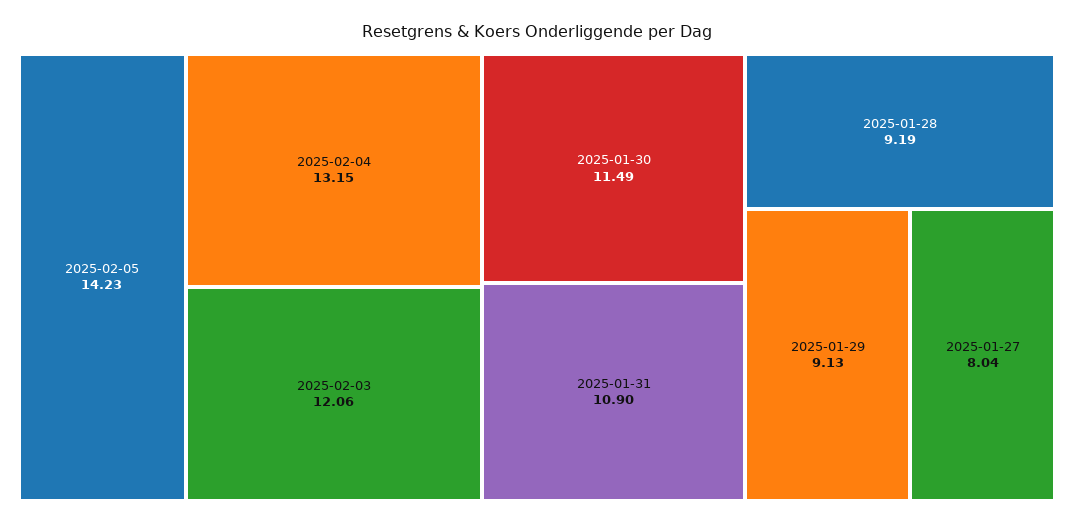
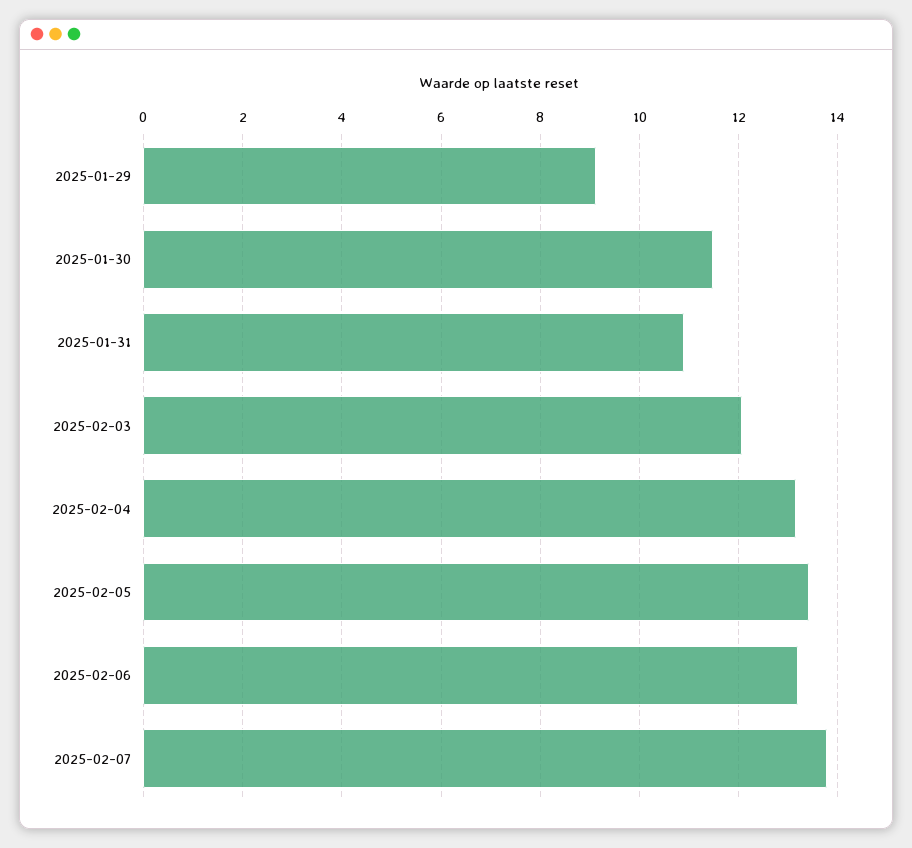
2025-02-05: 14.23 -> 13.4
2025-01-28: 9.19 -> none
2025-01-27: 8.04 -> none
2025-02-06: none -> 13.2
2025-02-07: none -> 13.8

